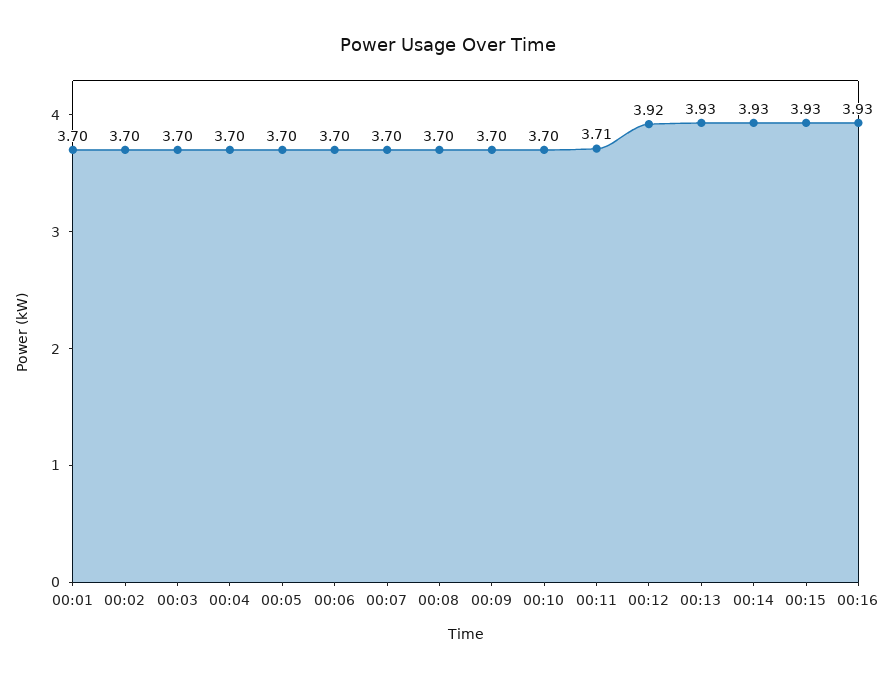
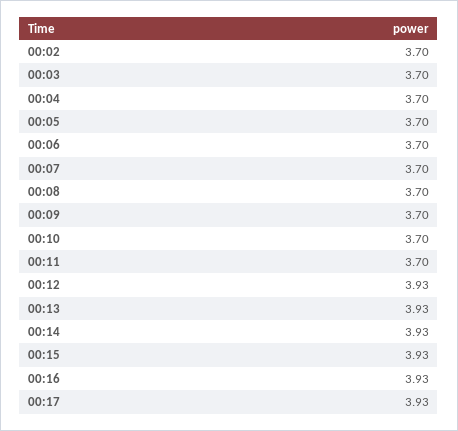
00:01: 3.7 -> none
00:11: 3.71 -> 3.7
00:12: 3.92 -> 3.93
00:17: none -> 3.93

